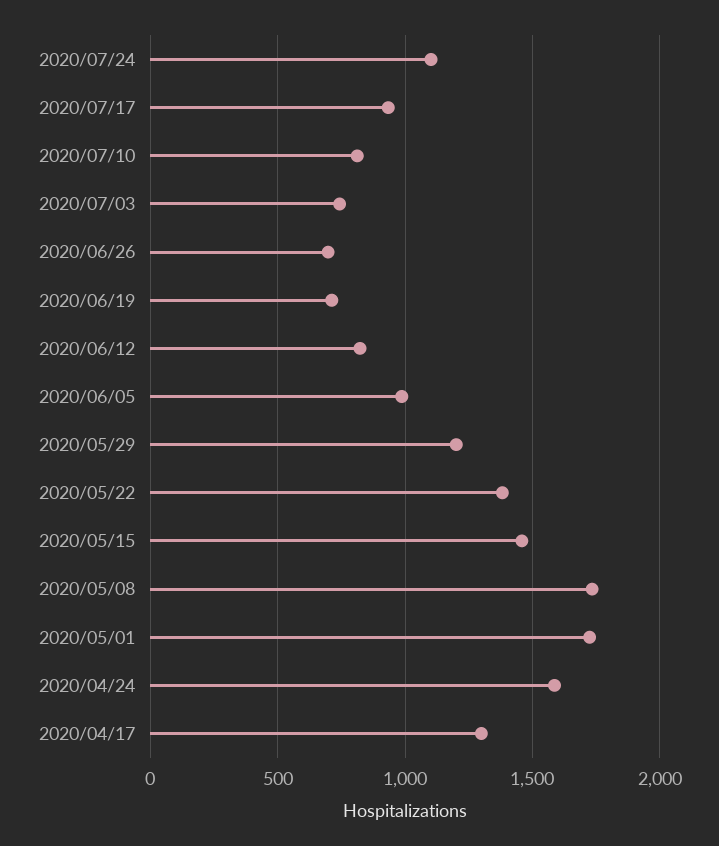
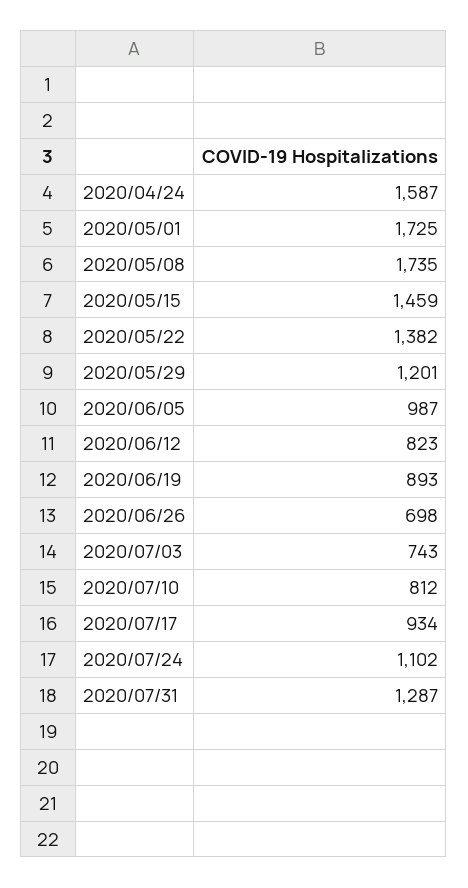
2020/06/19: 700 -> 893
2020/04/17: 1300 -> none
2020/07/31: none -> 1287

